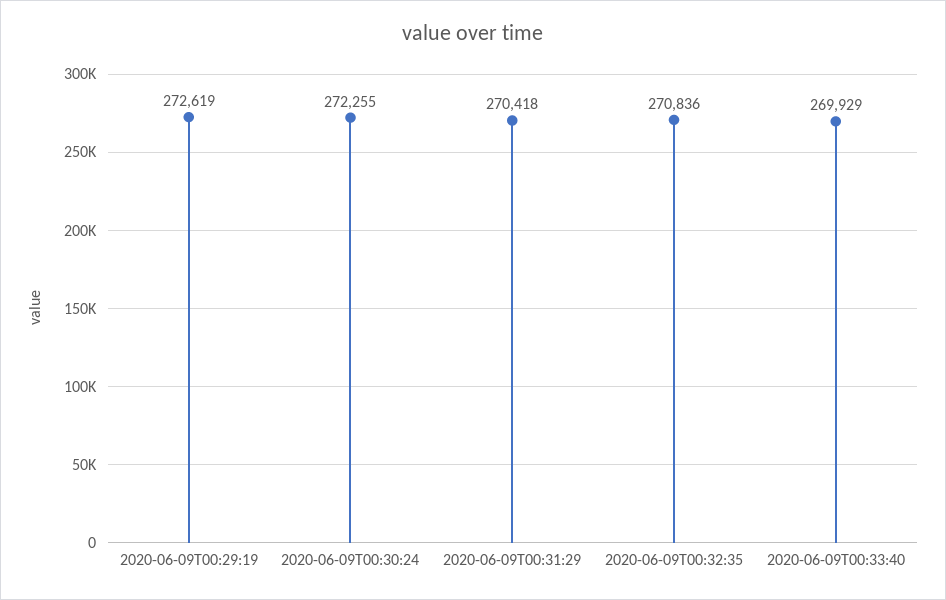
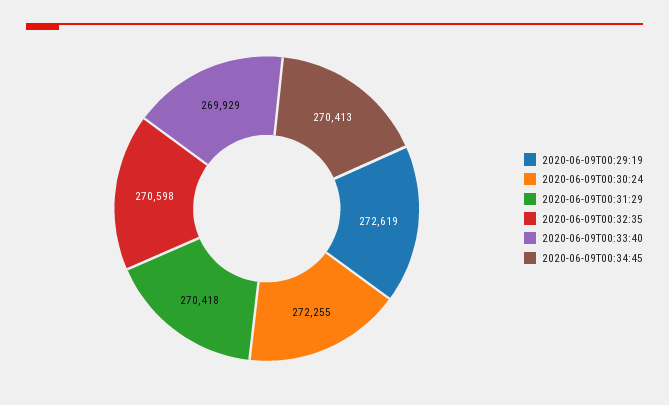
2020-06-09T00:32:35: 270836 -> 270598
2020-06-09T00:34:45: none -> 270413

